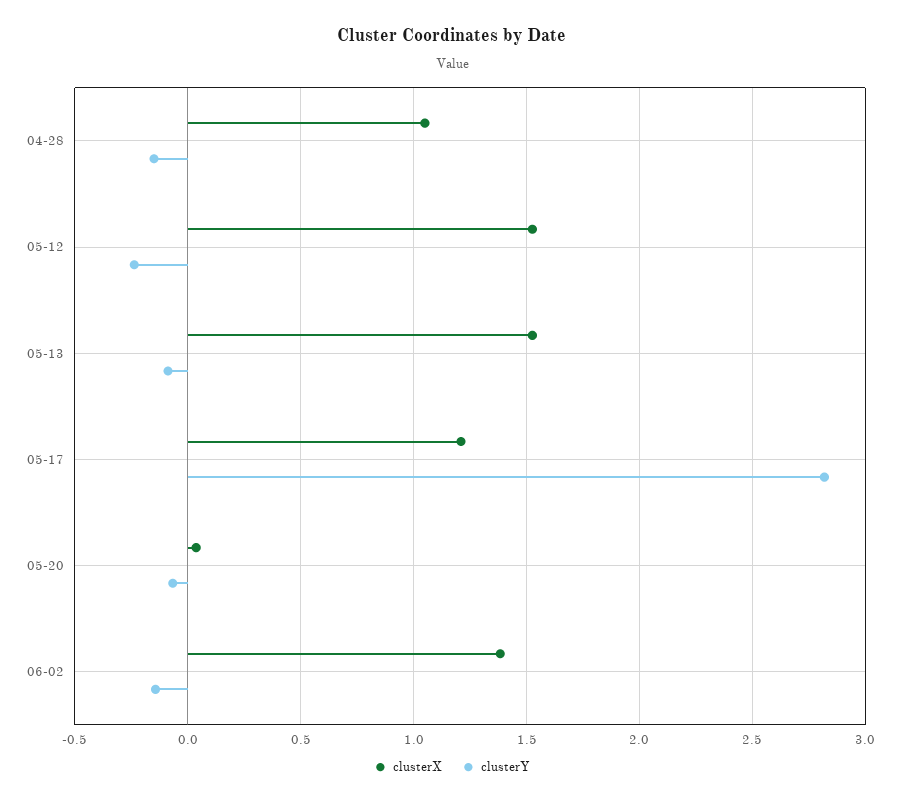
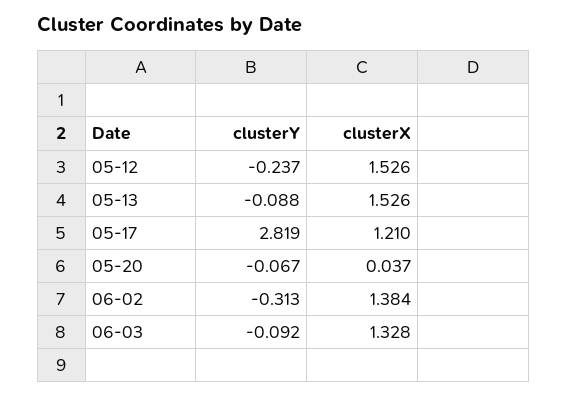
clusterX, 04-28: 1.05 -> none
clusterY, 04-28: -0.15 -> none
clusterY, 06-02: -0.15 -> -0.313
clusterY, 06-03: none -> -0.092
clusterX, 06-03: none -> 1.328

